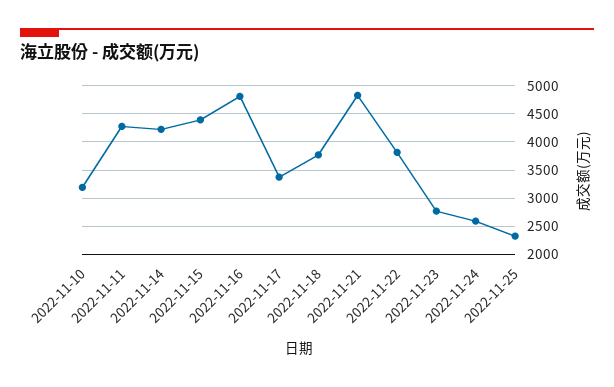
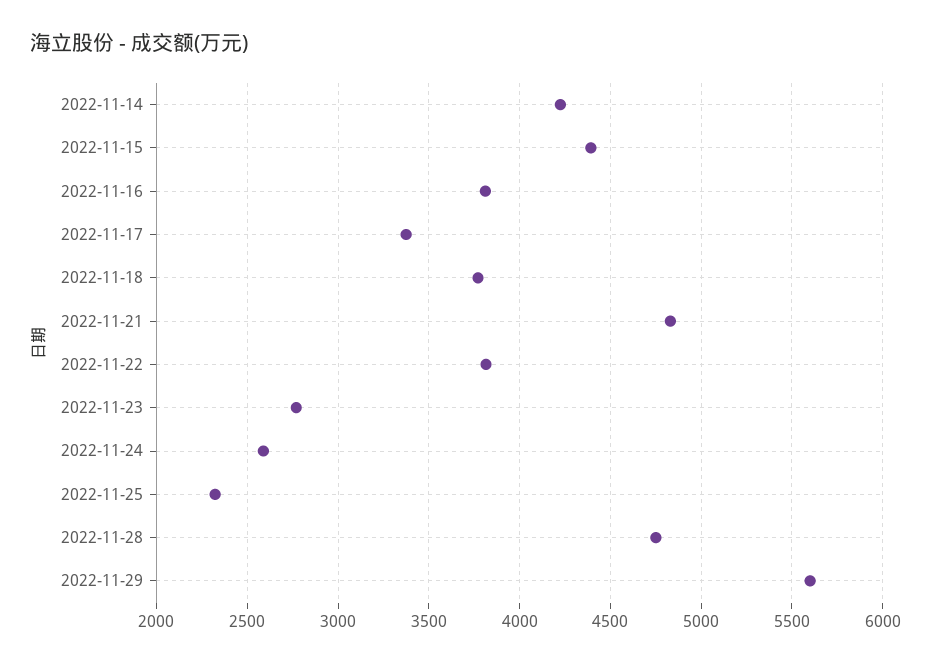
2022-11-10: 3250 -> none
2022-11-11: 4250 -> none
2022-11-16: 4750 -> 3800
2022-11-28: none -> 4750
2022-11-29: none -> 5600

